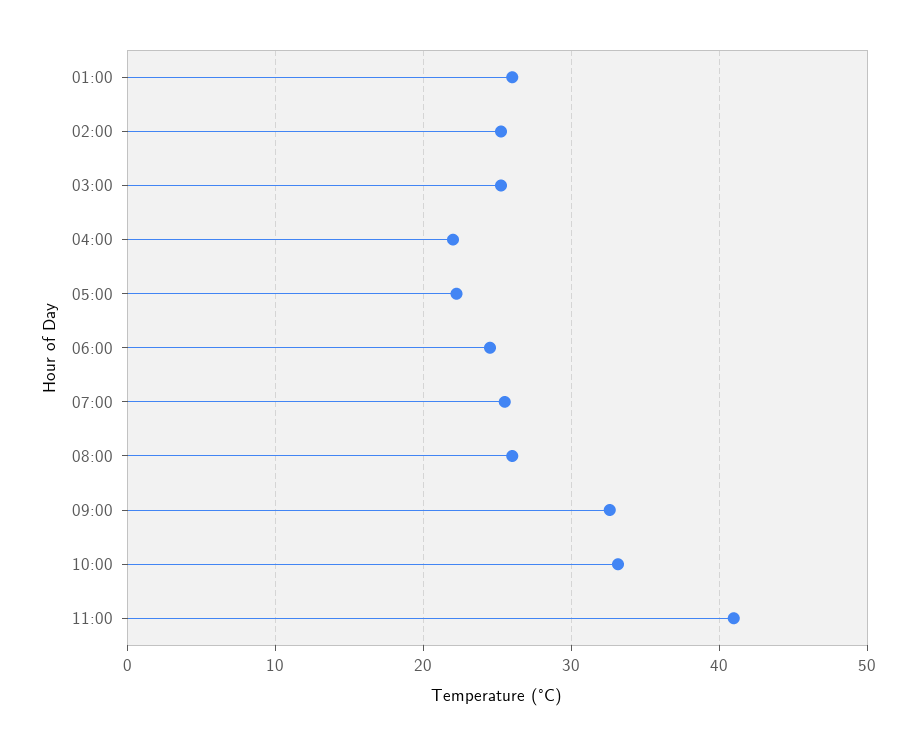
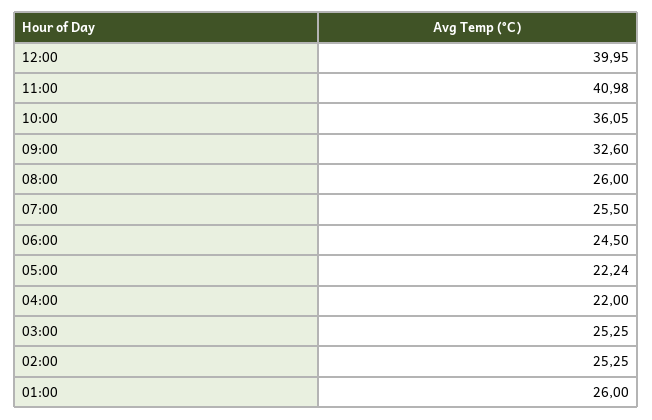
10:00: 33 -> 36.05
12:00: none -> 39.95

